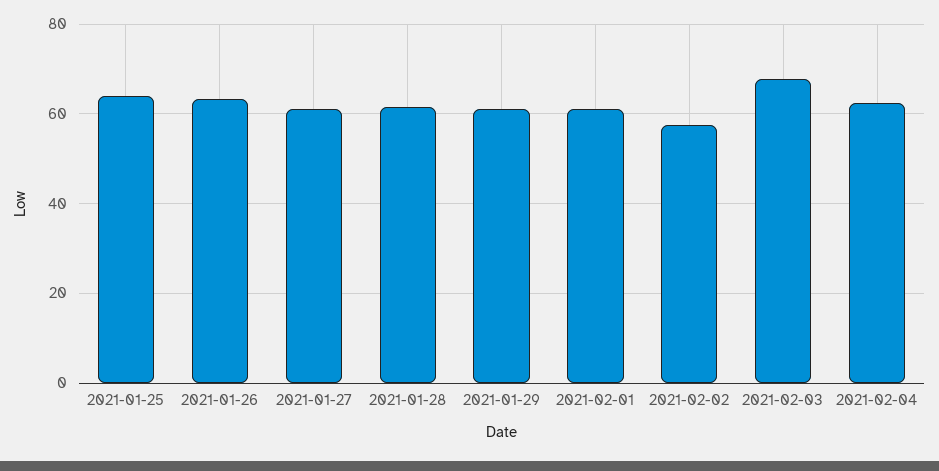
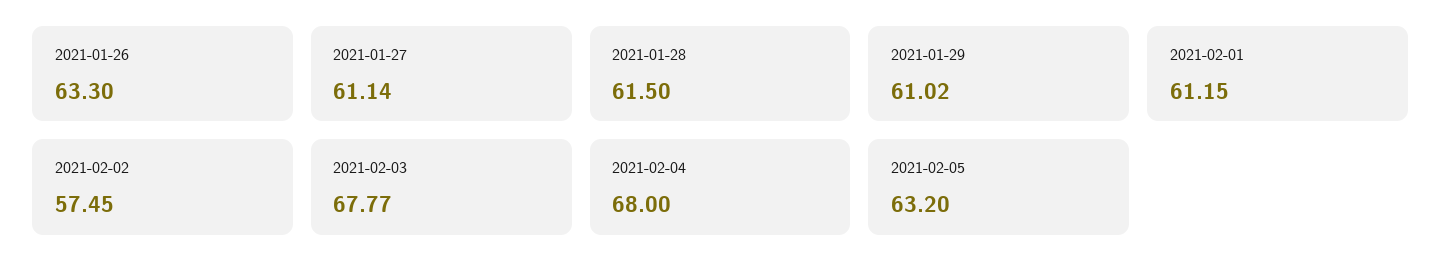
2021-01-25: 64 -> none
2021-02-04: 62 -> 68
2021-02-05: none -> 63.2

